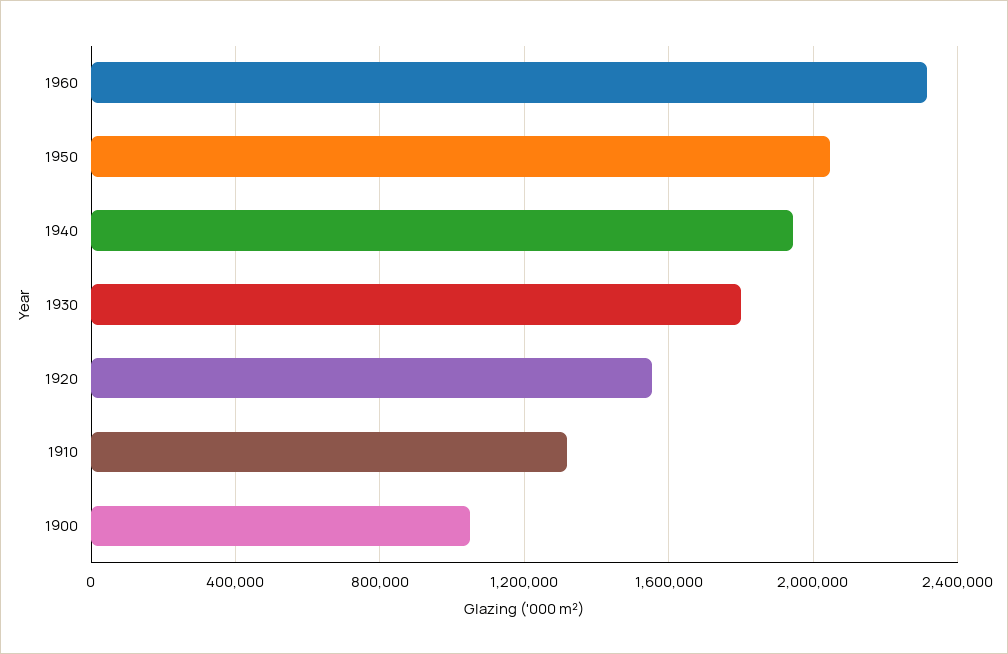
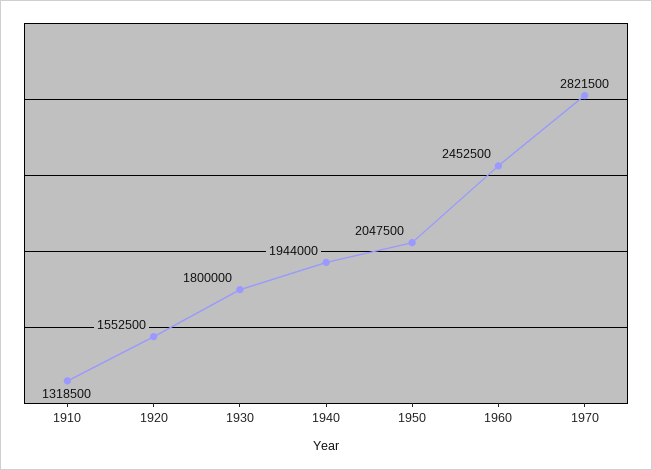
1960: 2300000 -> 2452500
1900: 1050000 -> none
1970: none -> 2821500

